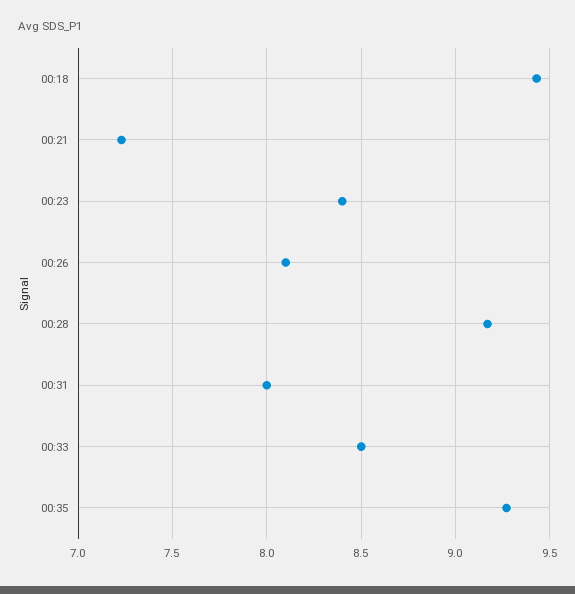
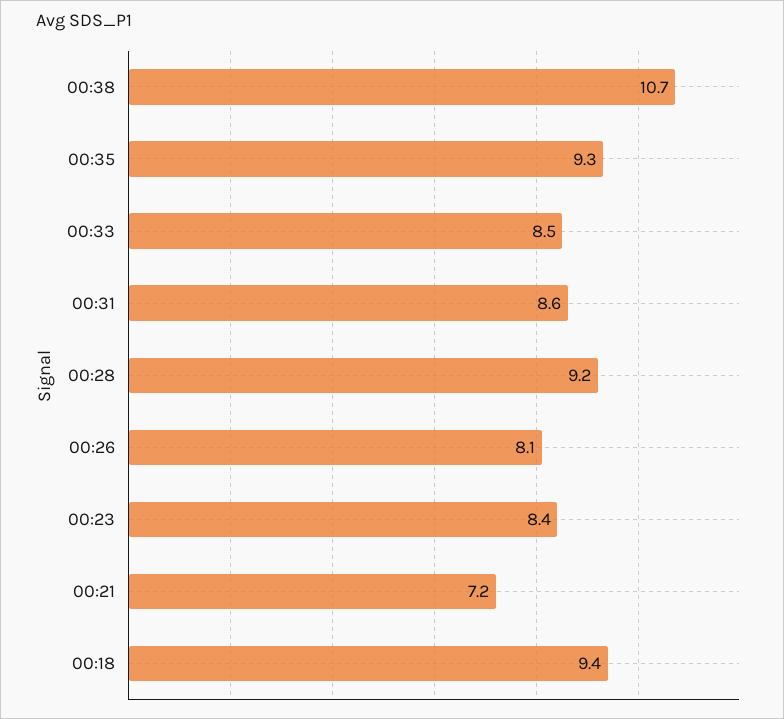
00:31: 8 -> 8.6
00:38: none -> 10.7

